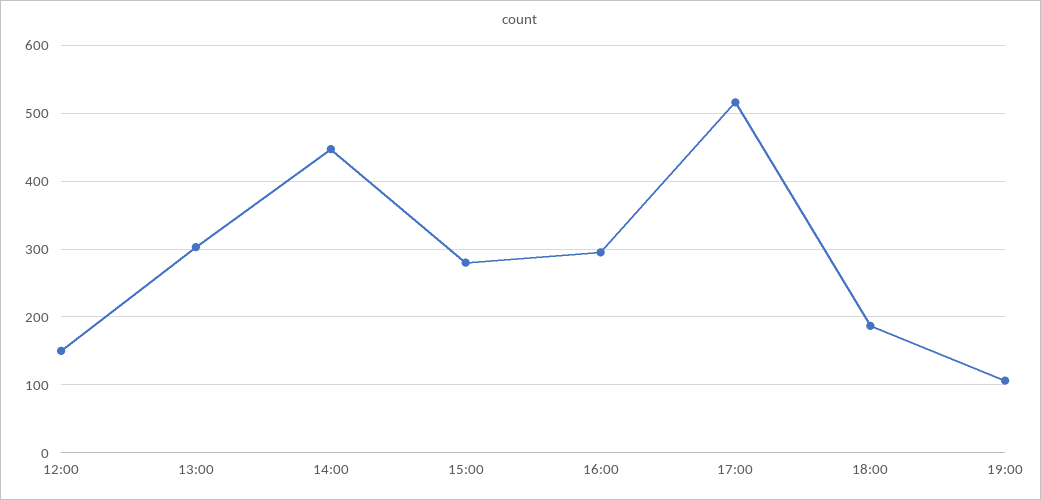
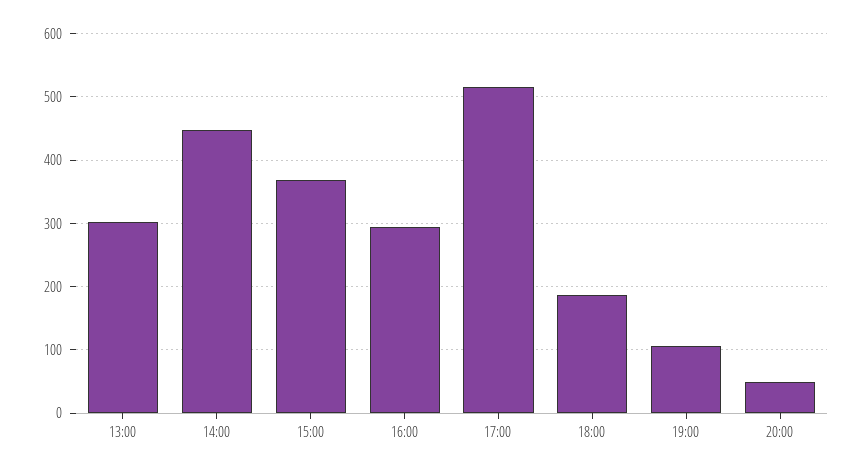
12:00: 150 -> none
15:00: 280 -> 370
20:00: none -> 50

